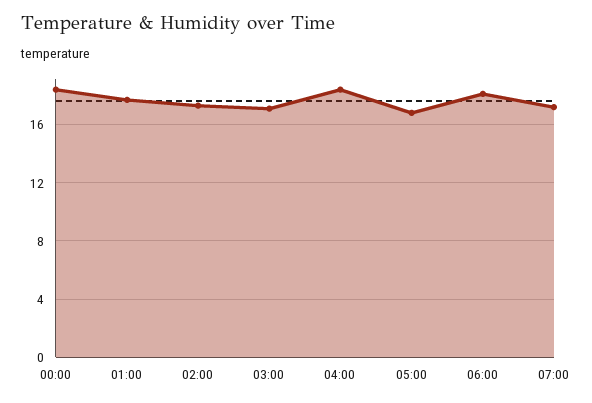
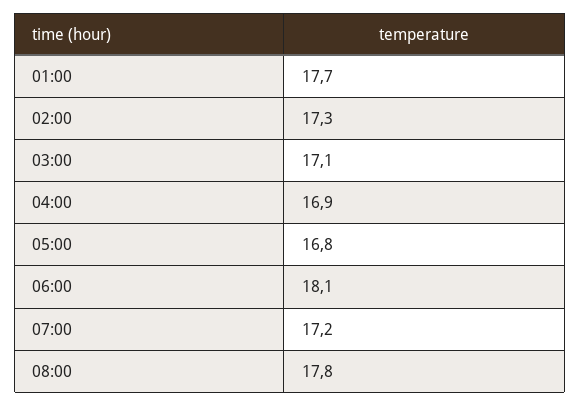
00:00: 18.5 -> none
04:00: 18.5 -> 16.9
08:00: none -> 17.8

